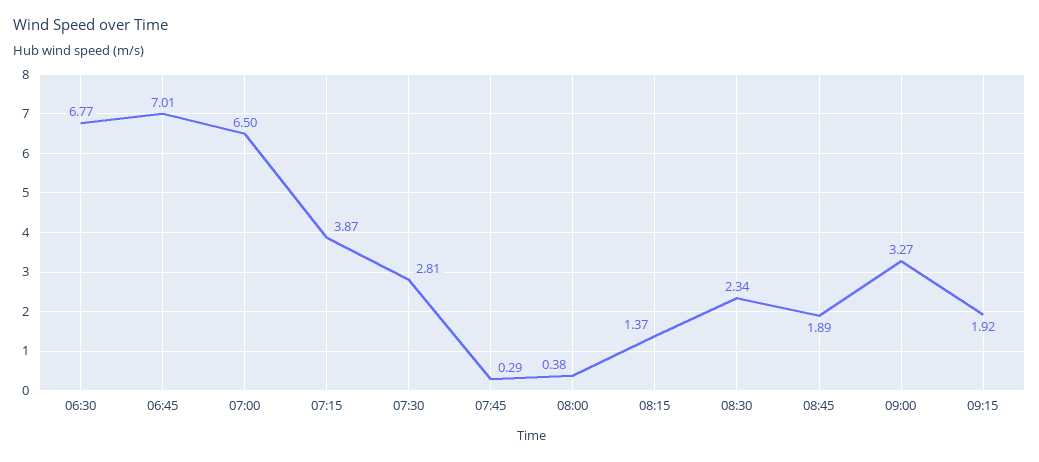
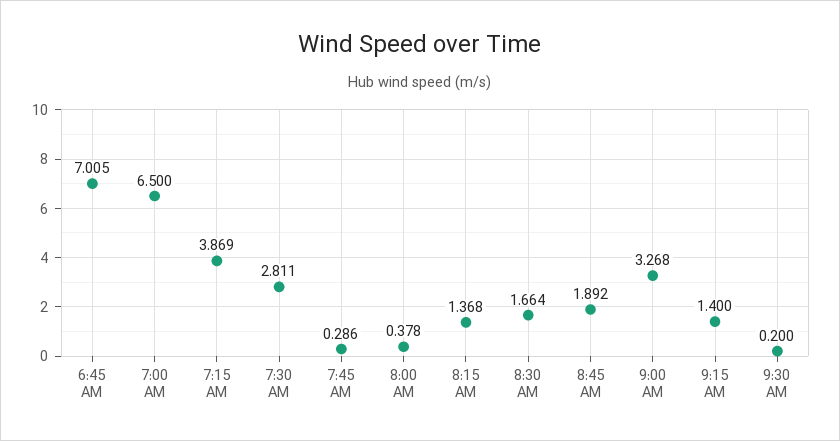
06:30: 6.77 -> none
08:30: 2.34 -> 1.664
09:15: 1.92 -> 1.4
9:30 AM: none -> 0.2

